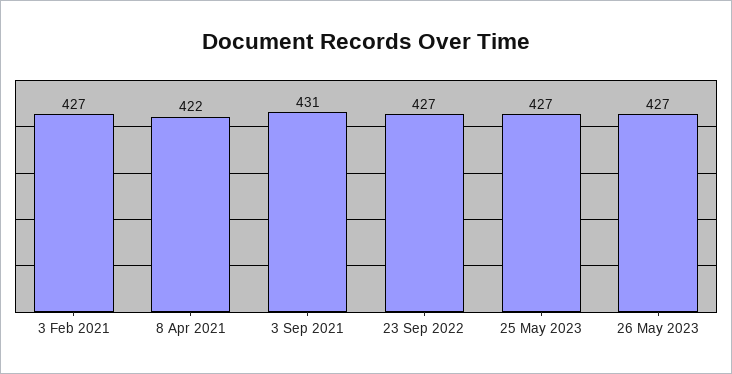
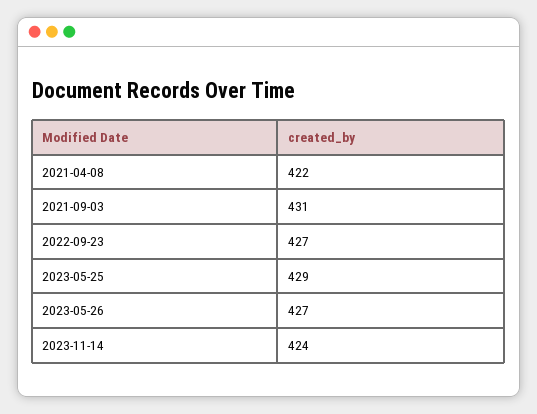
3 Feb 2021: 427 -> none
25 May 2023: 427 -> 429
2023-11-14: none -> 424

